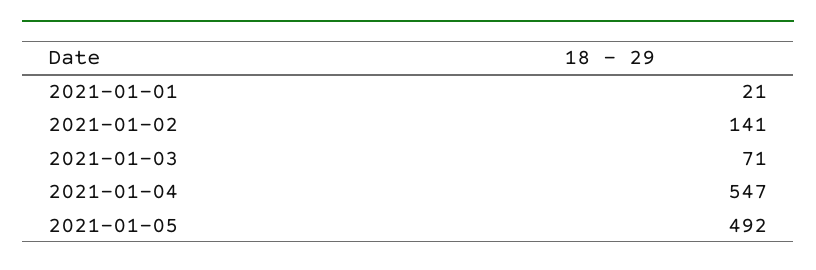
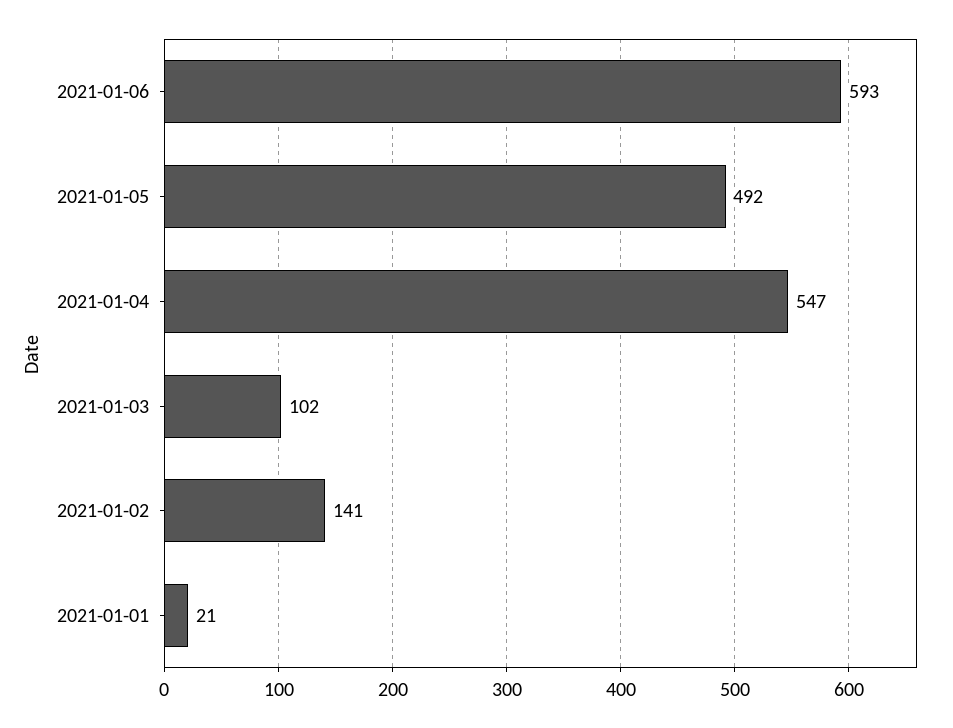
2021-01-03: 71 -> 102
2021-01-06: none -> 593

